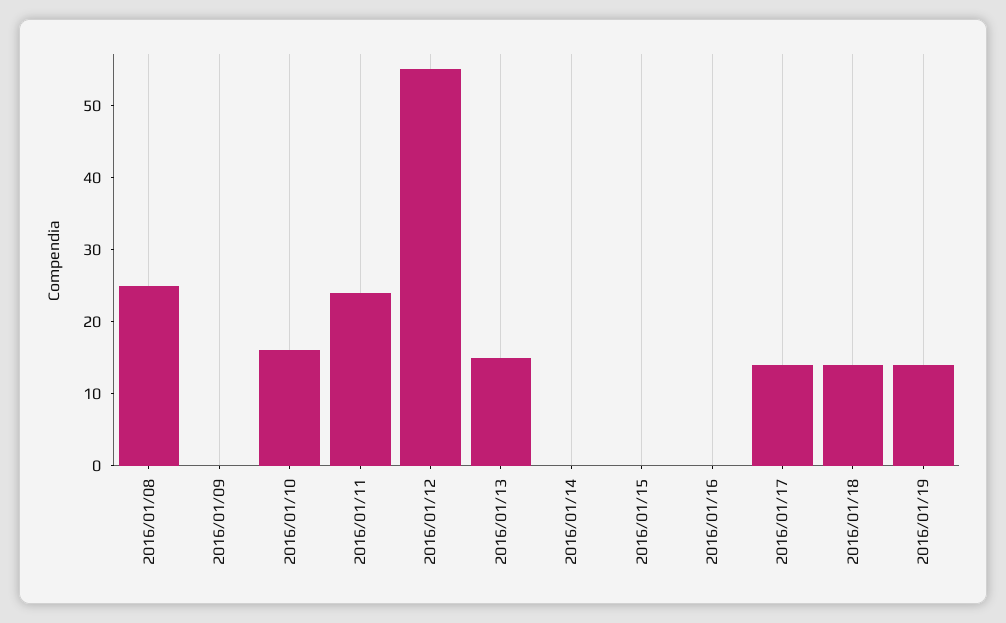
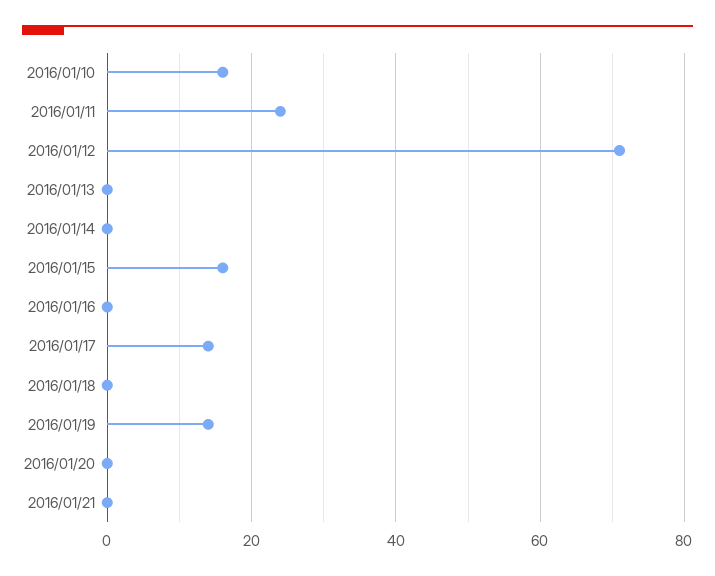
2016/01/08: 25 -> none
2016/01/09: 0 -> none
2016/01/12: 55 -> 70
2016/01/13: 15 -> 0
2016/01/15: 0 -> 15
2016/01/18: 15 -> 0
2016/01/20: none -> 0
2016/01/21: none -> 0

